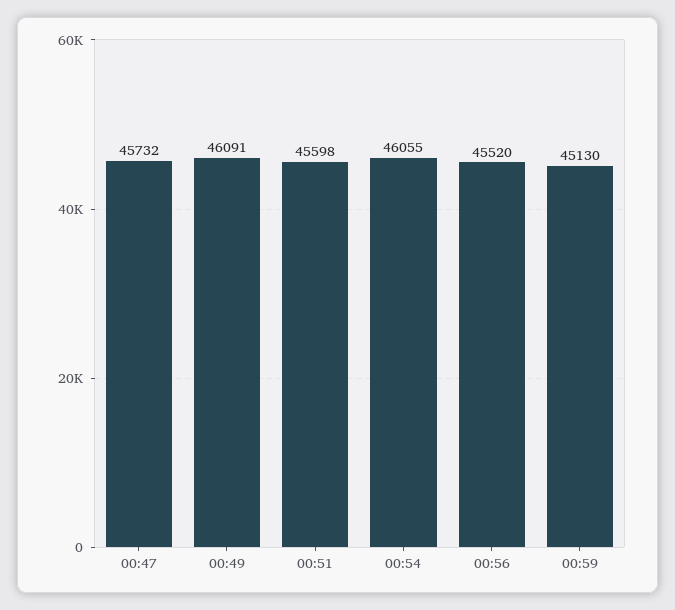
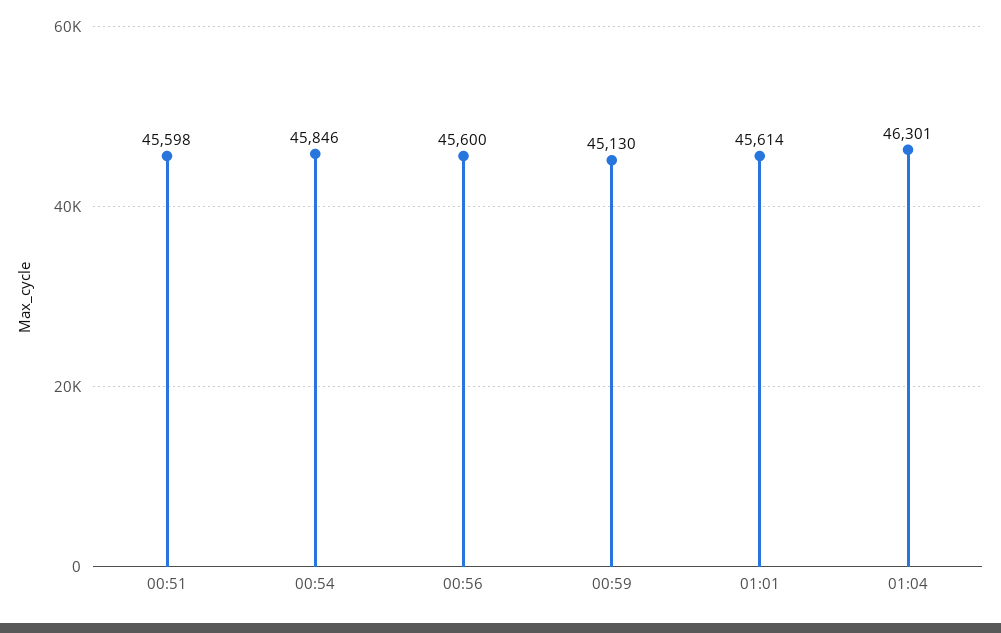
00:47: 45732 -> none
00:49: 46091 -> none
00:54: 46055 -> 45846
00:56: 45520 -> 45600
01:01: none -> 45614
01:04: none -> 46301

